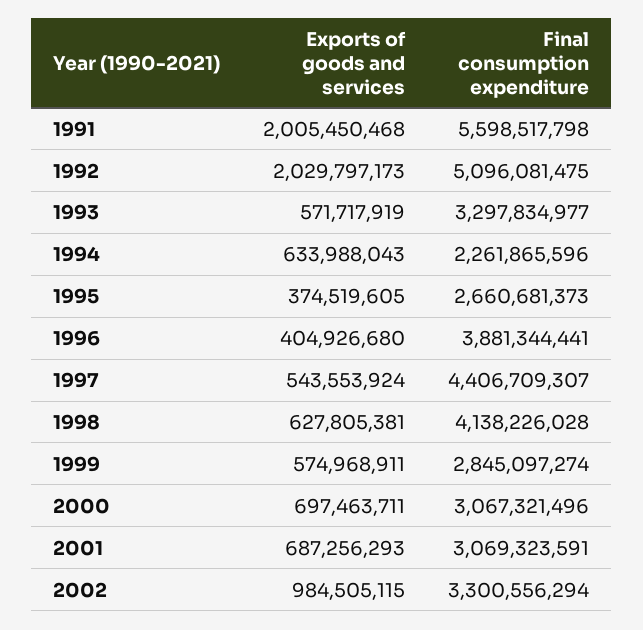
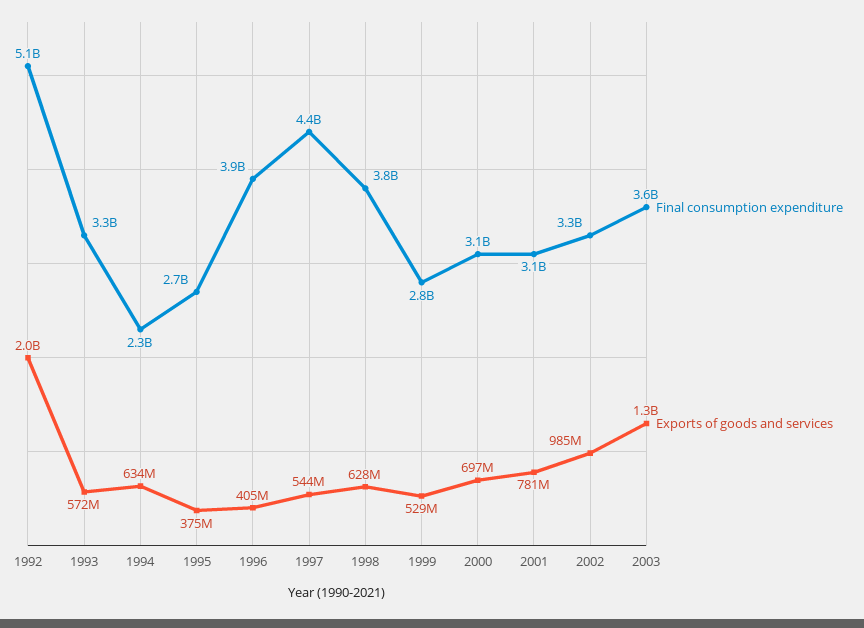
Exports of goods and services, 1991: 2005450468 -> none
Final consumption expenditure, 1991: 5598517798 -> none
Final consumption expenditure, 1998: 4138226028 -> 3800000000
Exports of goods and services, 1999: 574968911 -> 529000000
Exports of goods and services, 2001: 687256293 -> 781000000
Final consumption expenditure, 2003: none -> 3600000000
Exports of goods and services, 2003: none -> 1300000000

